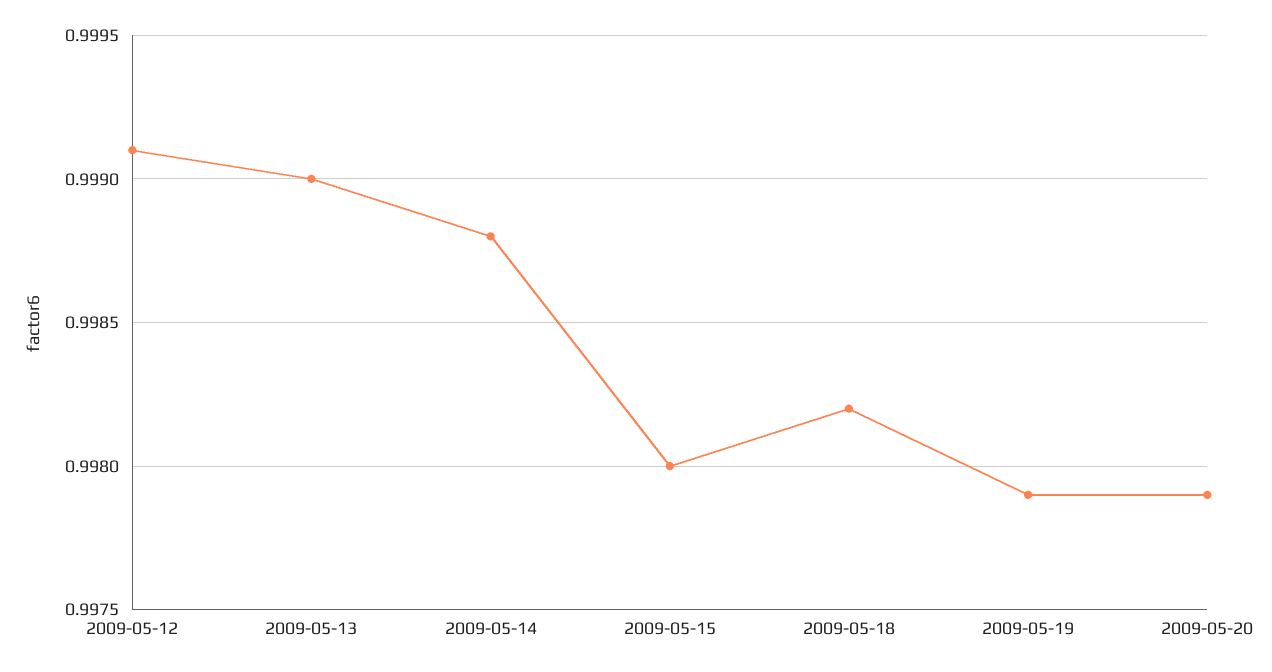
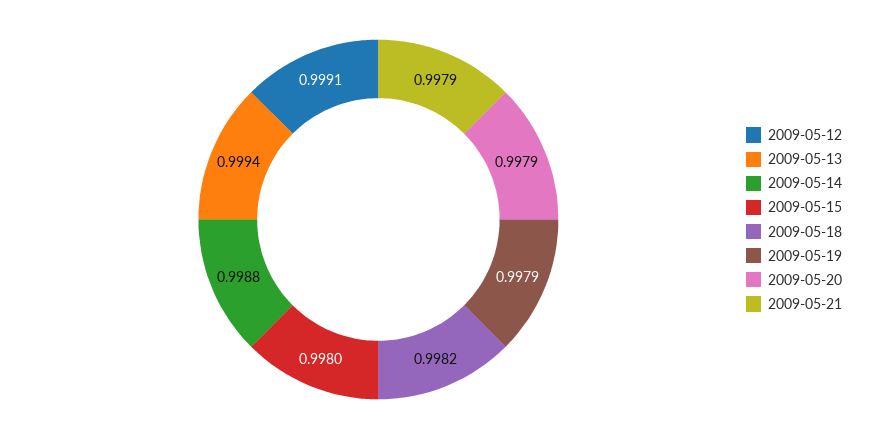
2009-05-13: 0.999 -> 0.9994
2009-05-21: none -> 0.9979

